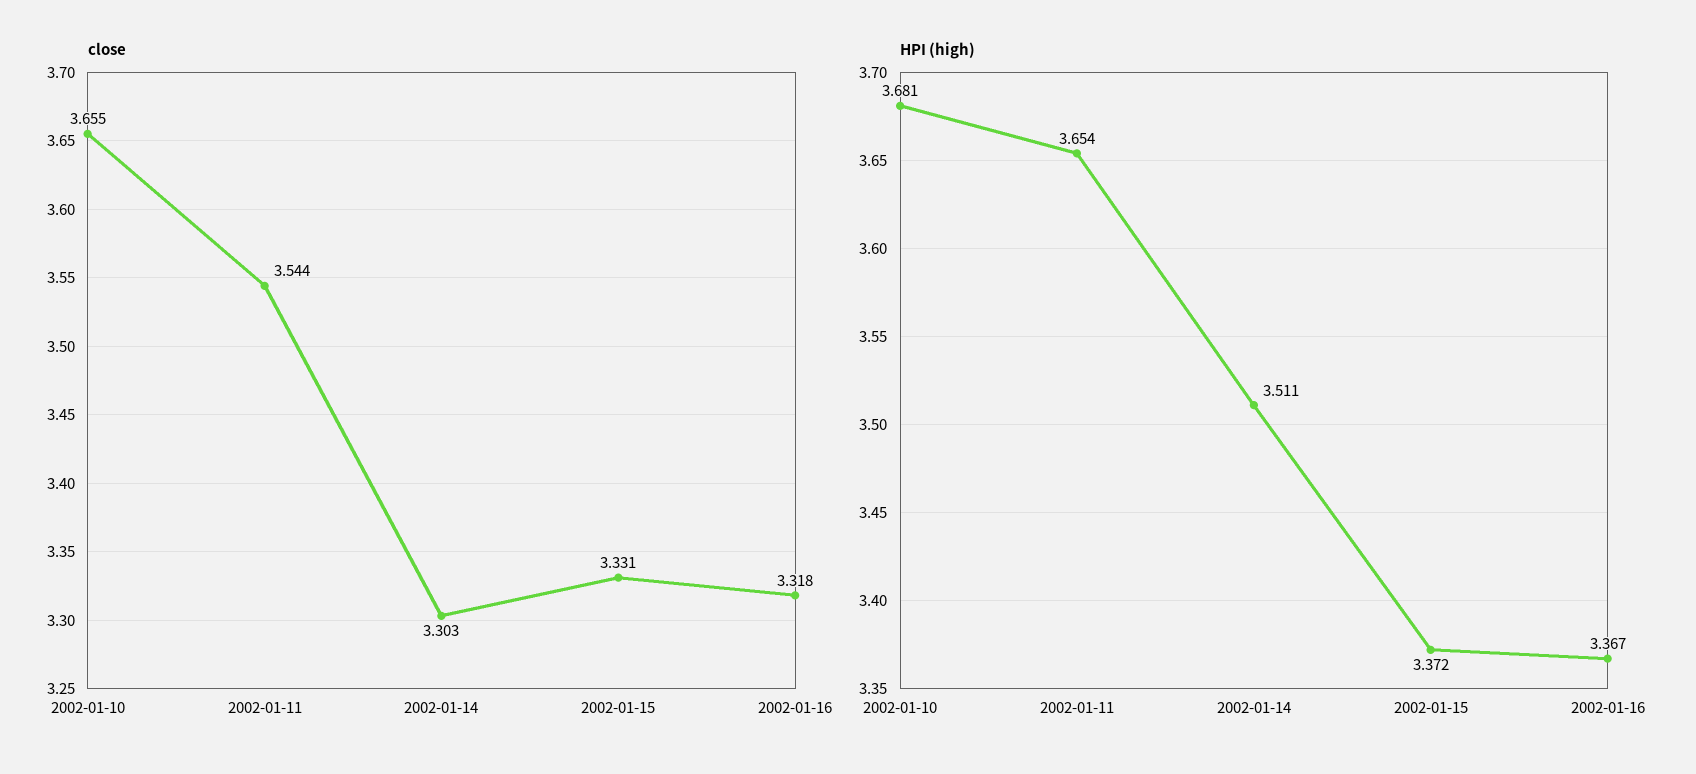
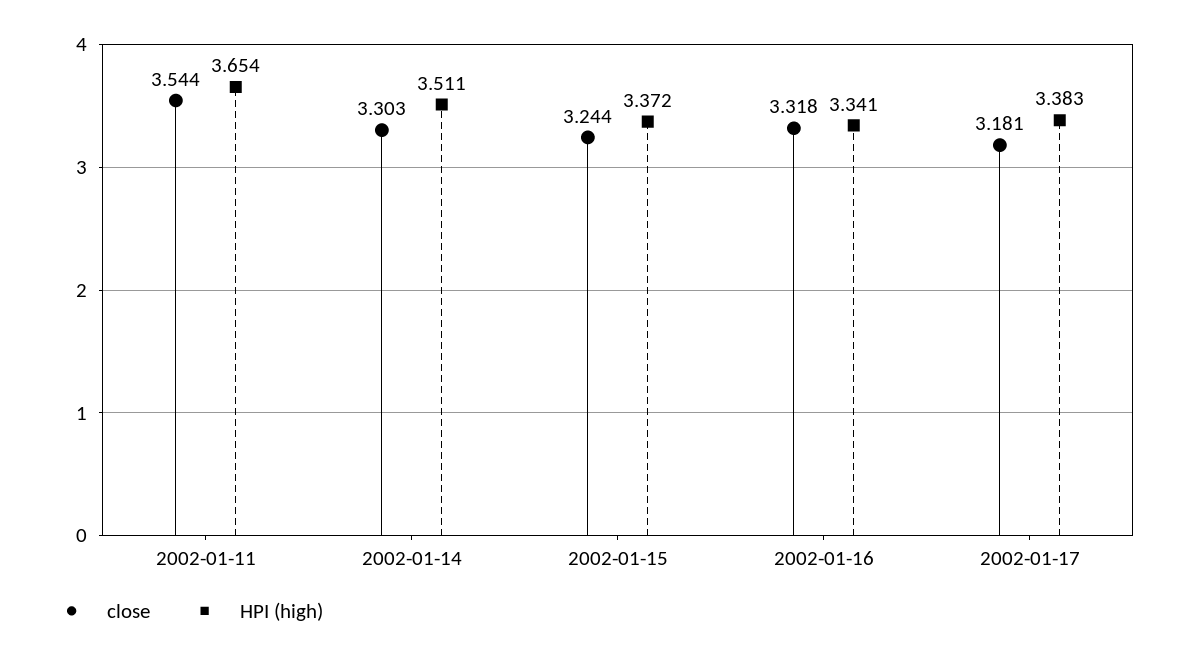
close, 2002-01-10: 3.655 -> none
close, 2002-01-15: 3.331 -> 3.244
HPI (high), 2002-01-10: 3.681 -> none
HPI (high), 2002-01-16: 3.367 -> 3.341
close, 2002-01-17: none -> 3.181
HPI (high), 2002-01-17: none -> 3.383

